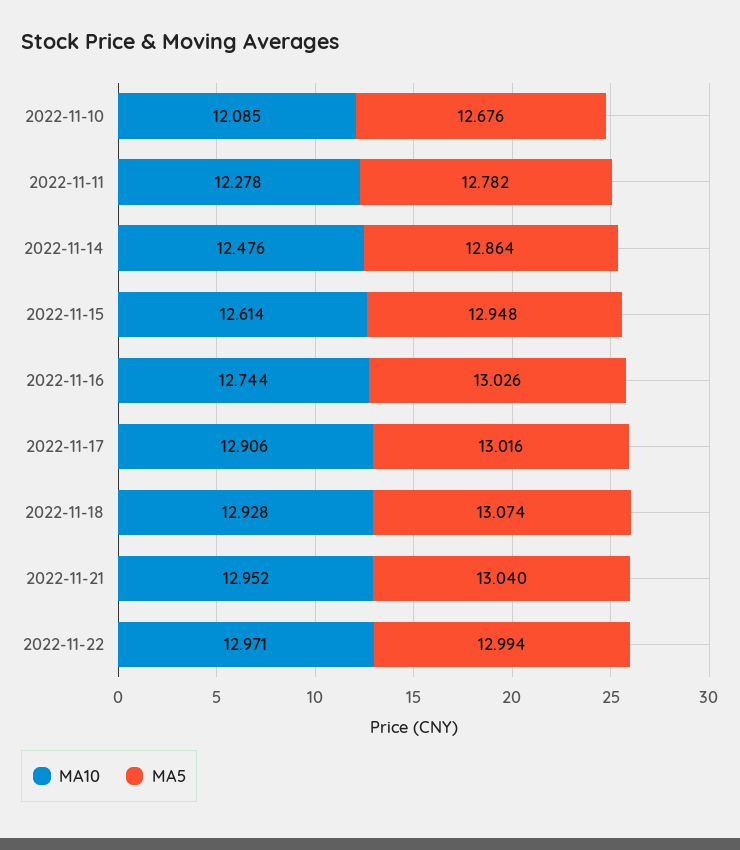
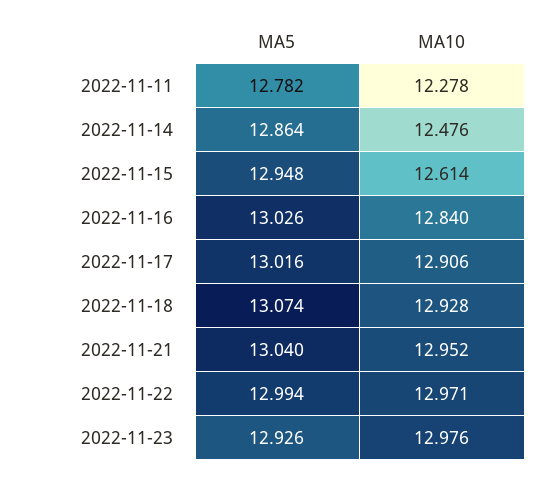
MA10, 2022-11-10: 12.085 -> none
MA5, 2022-11-10: 12.676 -> none
MA10, 2022-11-16: 12.744 -> 12.84
MA5, 2022-11-23: none -> 12.926
MA10, 2022-11-23: none -> 12.976

